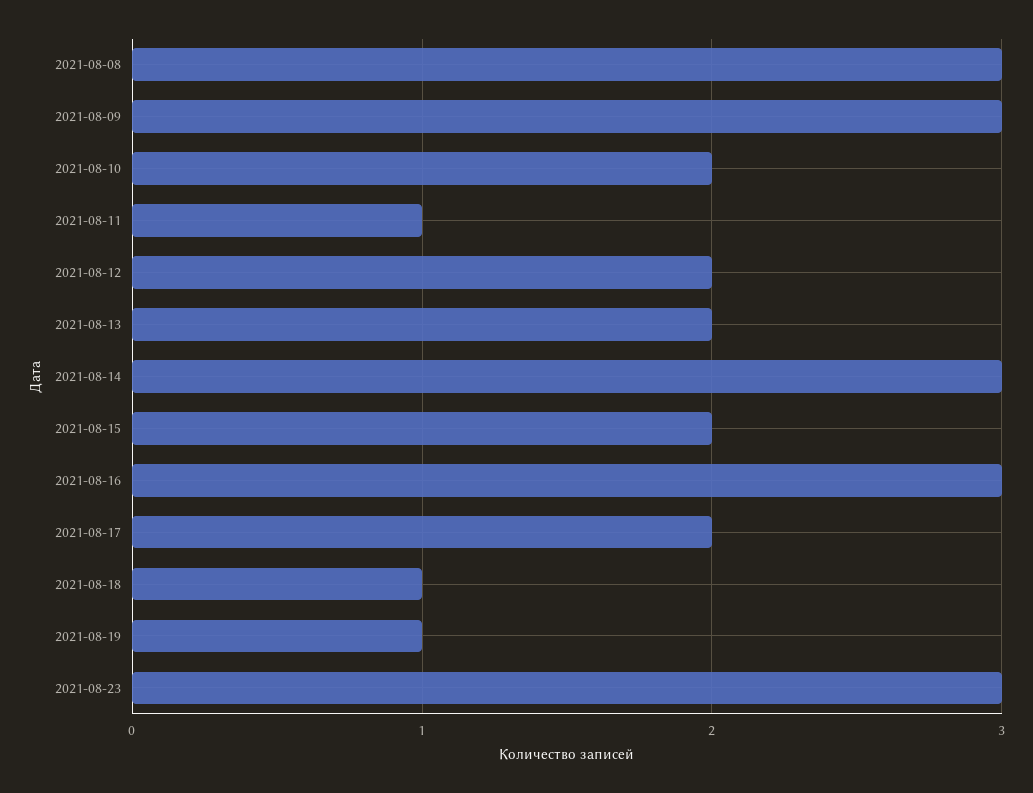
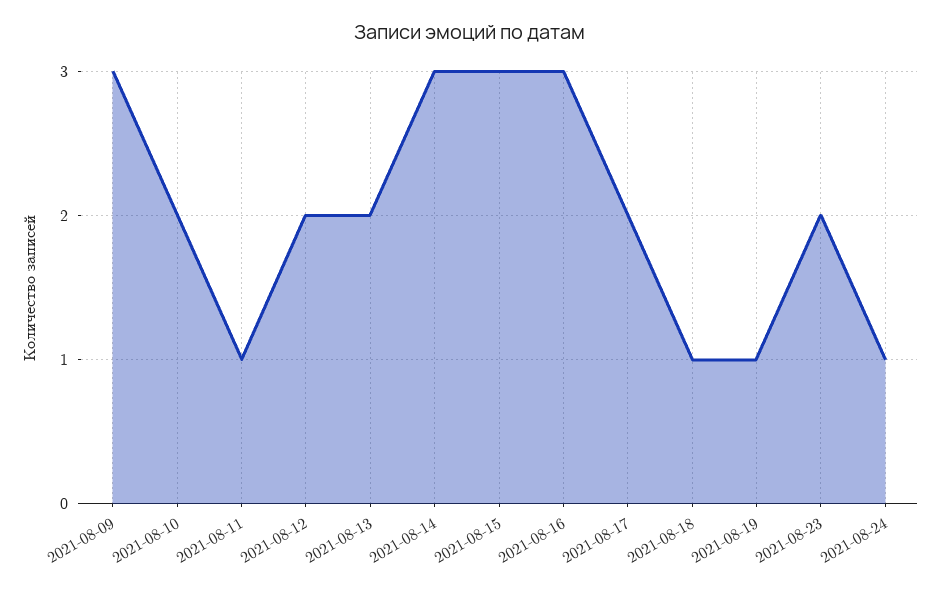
2021-08-08: 3 -> none
2021-08-15: 2 -> 3
2021-08-23: 3 -> 2
2021-08-24: none -> 1

